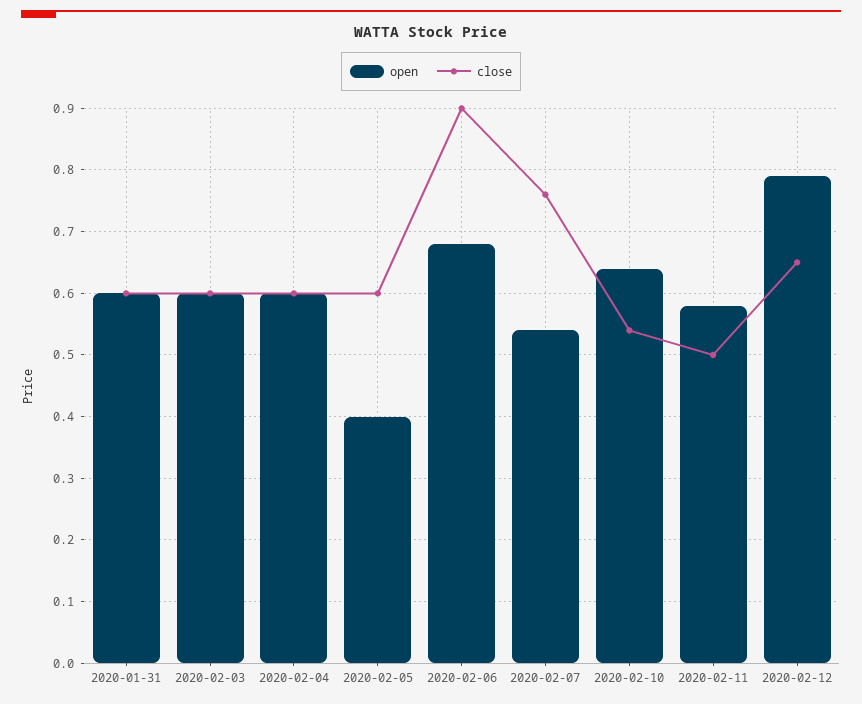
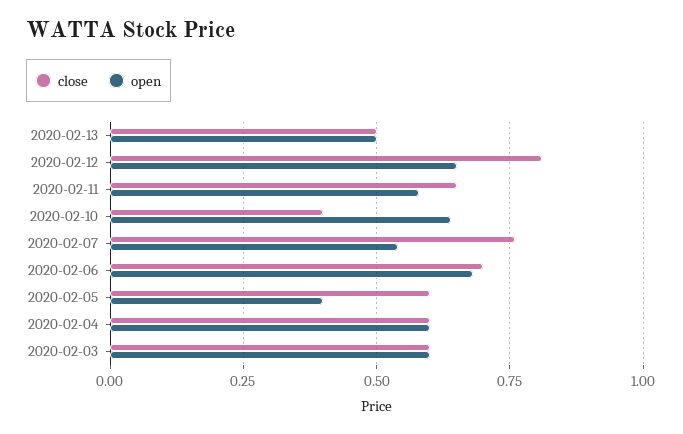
open, 2020-01-31: 0.6 -> none
close, 2020-01-31: 0.6 -> none
close, 2020-02-06: 0.9 -> 0.7
close, 2020-02-10: 0.54 -> 0.4
close, 2020-02-11: 0.5 -> 0.65
open, 2020-02-12: 0.79 -> 0.65
close, 2020-02-12: 0.65 -> 0.8
close, 2020-02-13: none -> 0.5
open, 2020-02-13: none -> 0.5

